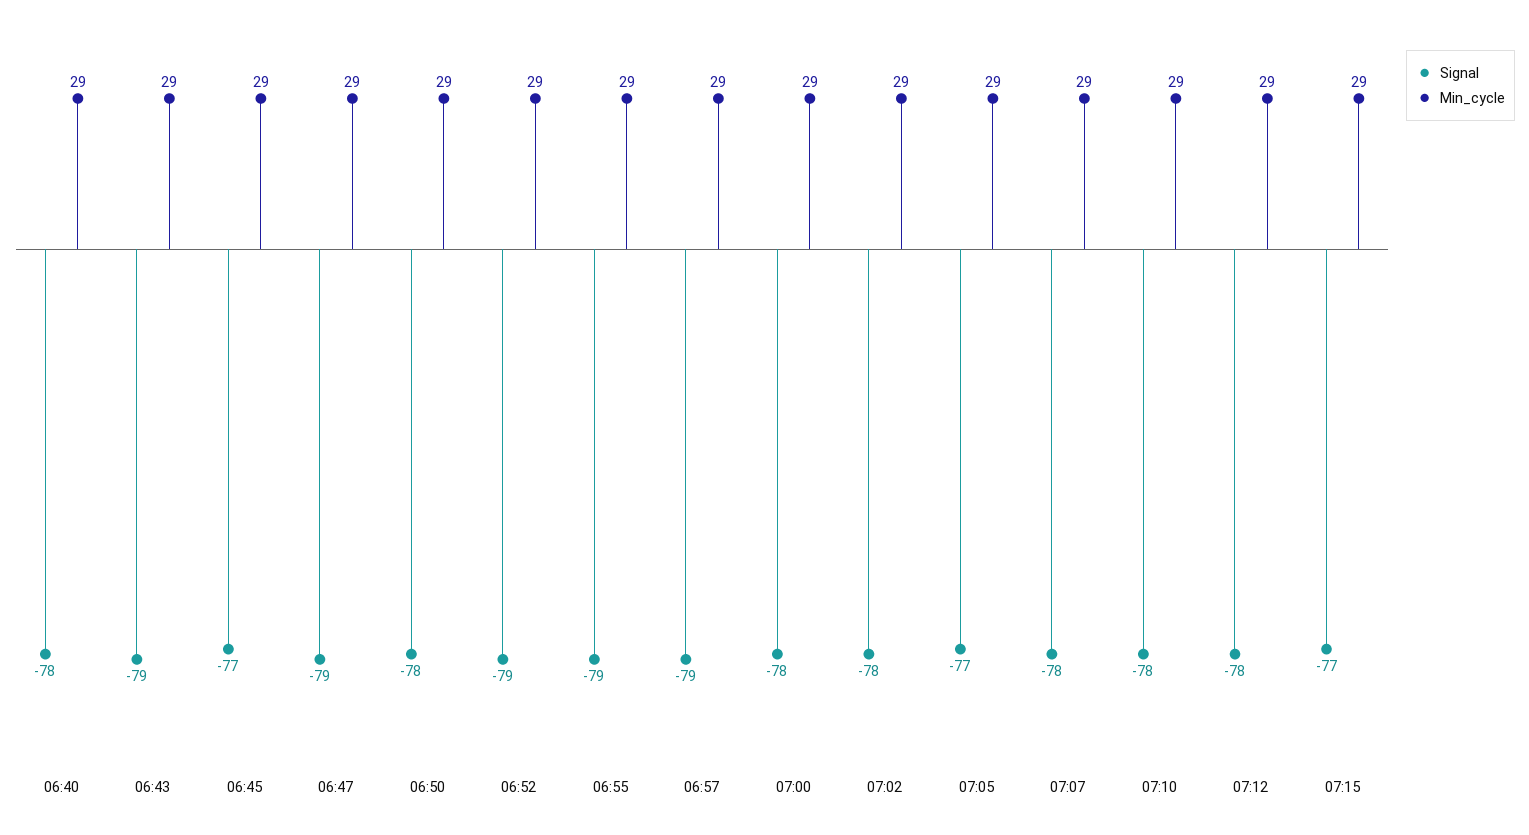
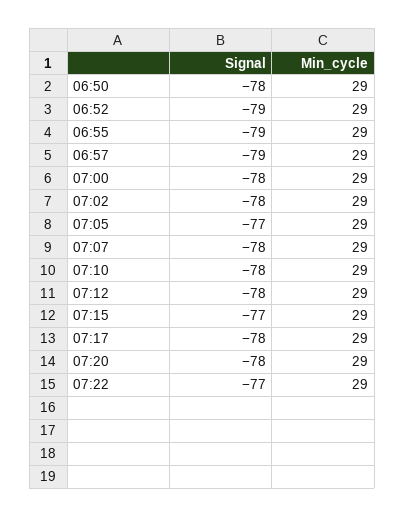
Signal, 06:40: -78 -> none
Min_cycle, 06:40: 29 -> none
Signal, 06:43: -79 -> none
Min_cycle, 06:43: 29 -> none
Signal, 06:45: -77 -> none
Min_cycle, 06:45: 29 -> none
Signal, 06:47: -79 -> none
Min_cycle, 06:47: 29 -> none
Signal, 07:17: none -> -78
Min_cycle, 07:17: none -> 29
Signal, 07:20: none -> -78
Min_cycle, 07:20: none -> 29
Signal, 07:22: none -> -77
Min_cycle, 07:22: none -> 29

